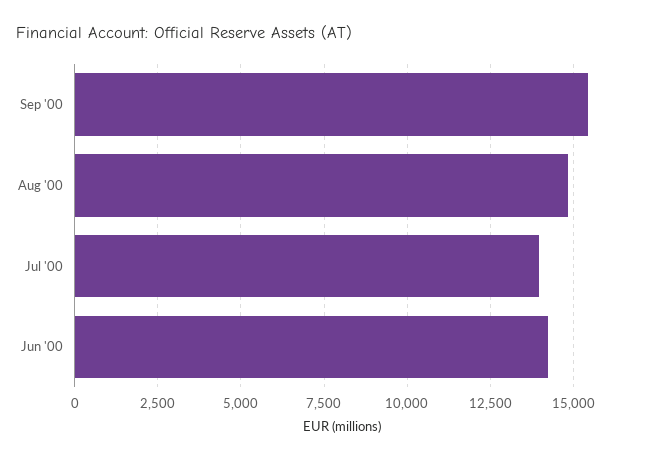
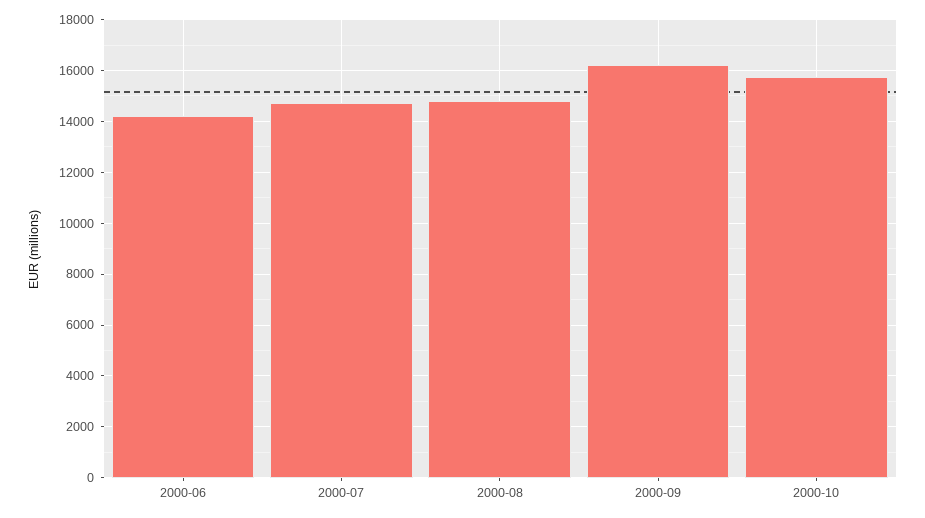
Sep '00: 15500 -> 16250
Jul '00: 14000 -> 14750
2000-10: none -> 15750

